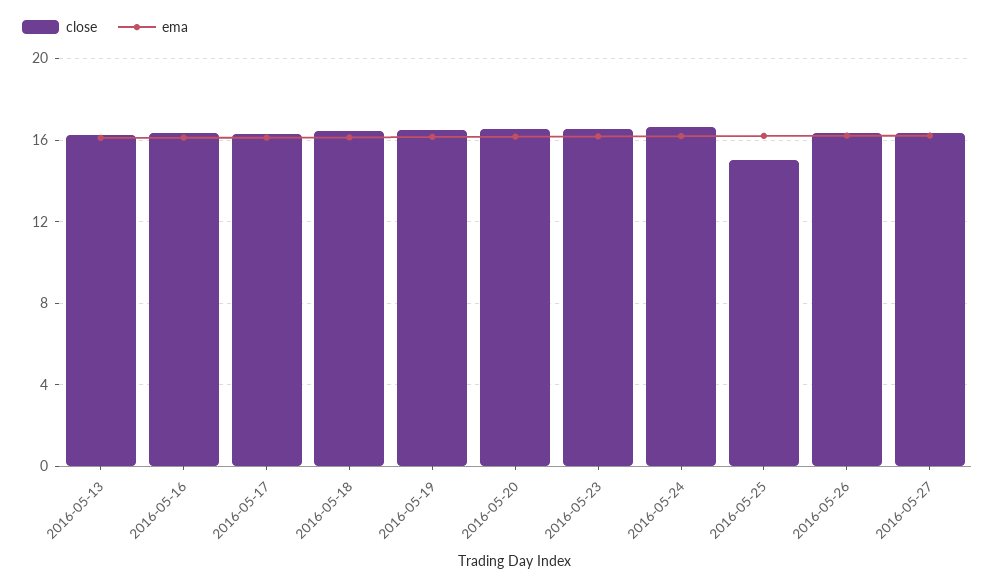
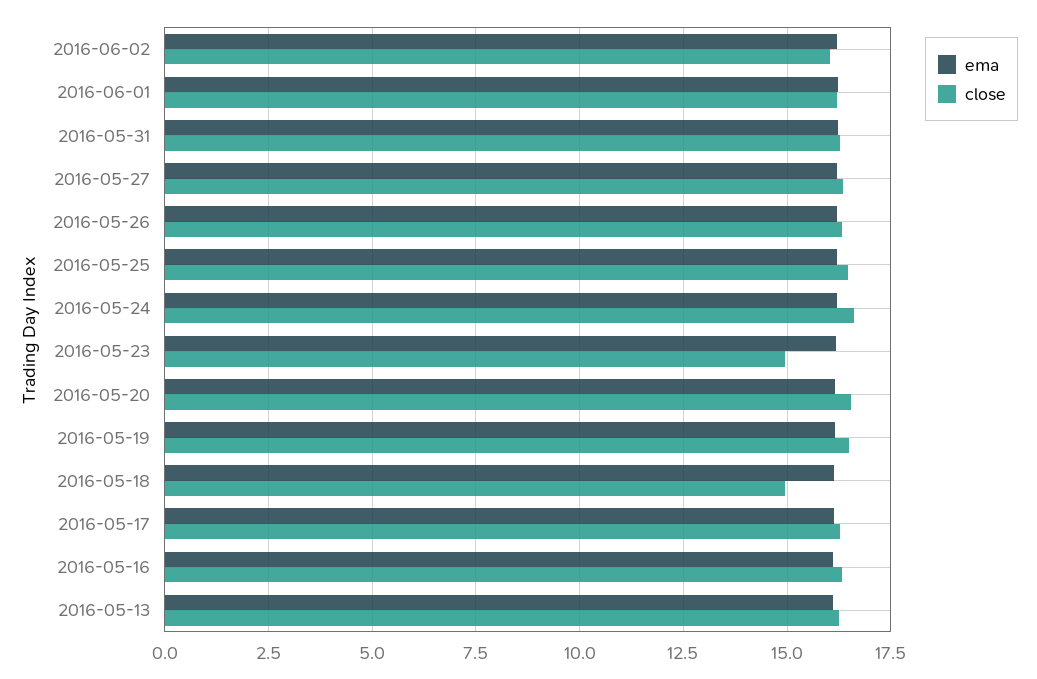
close, 2016-05-18: 16.5 -> 15
close, 2016-05-23: 16.5 -> 15
close, 2016-05-25: 15 -> 16.5
ema, 2016-06-02: none -> 16.25
close, 2016-06-02: none -> 16
ema, 2016-06-01: none -> 16.25
close, 2016-06-01: none -> 16.25
ema, 2016-05-31: none -> 16.25
close, 2016-05-31: none -> 16.25

